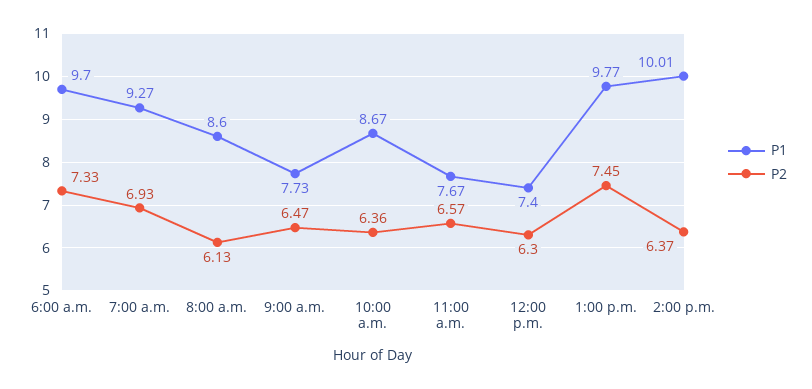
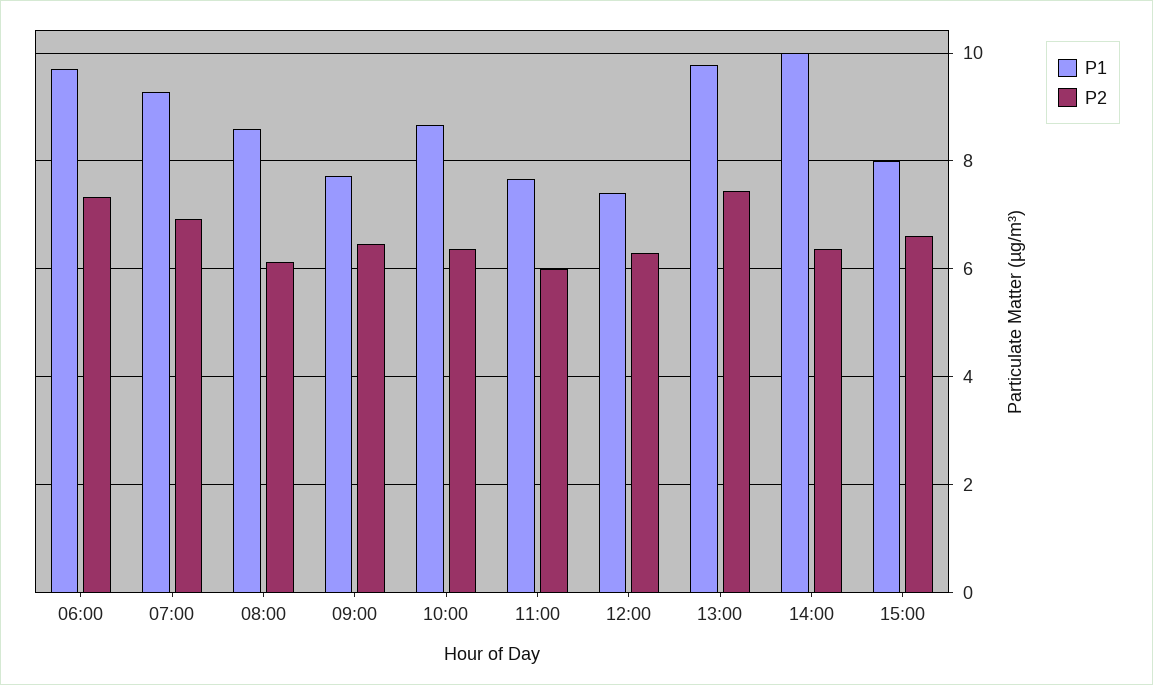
P2, 11:00 a.m.: 6.57 -> 6
P1, 15:00: none -> 8
P2, 15:00: none -> 6.6

